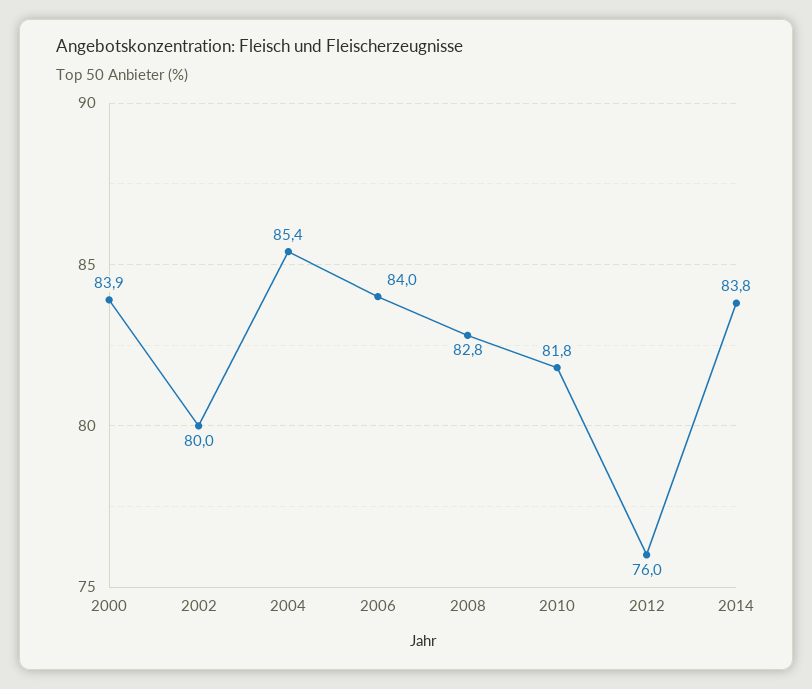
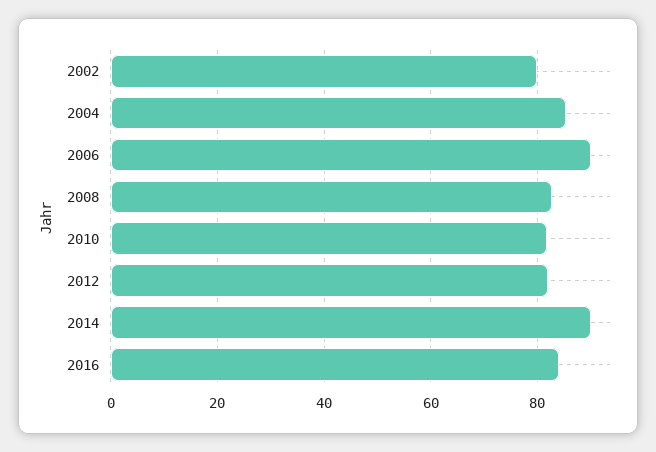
2000: 83.9 -> none
2006: 84 -> 90
2012: 76 -> 82
2014: 83.8 -> 90
2016: none -> 84

